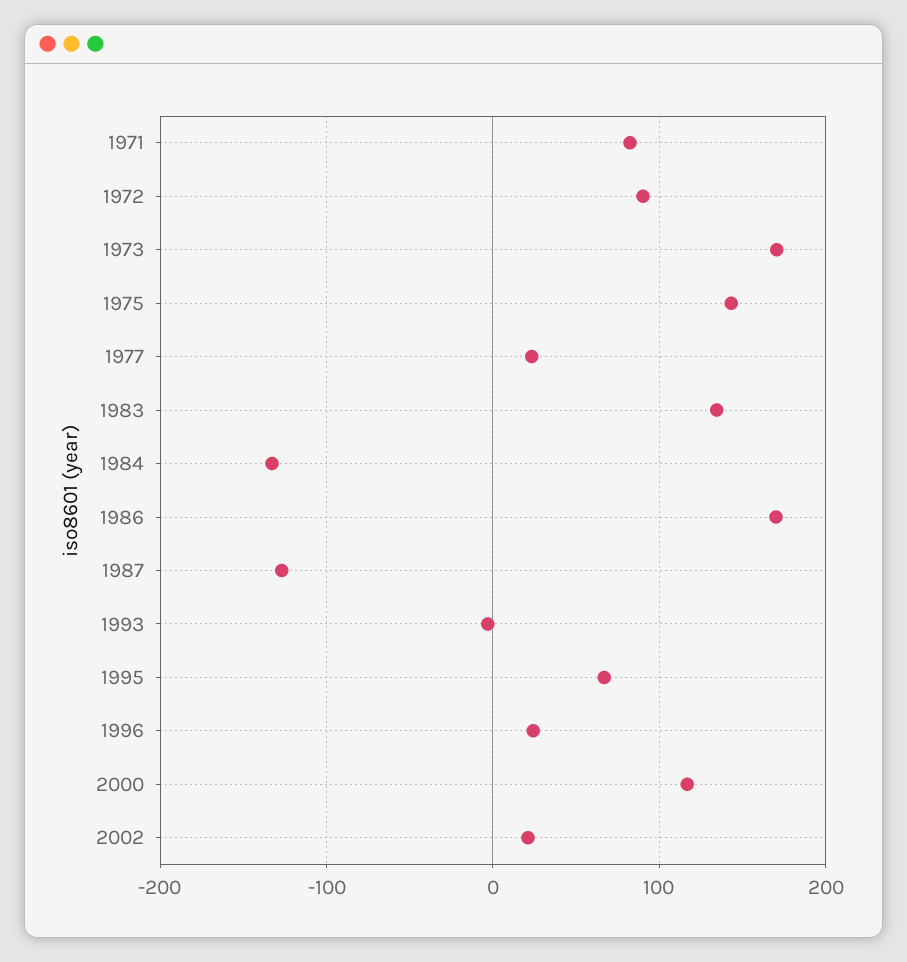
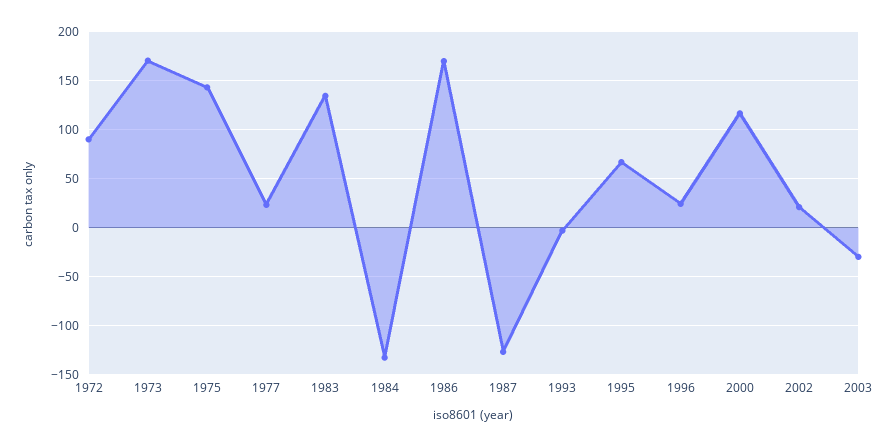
1971: 80 -> none
2003: none -> -30

